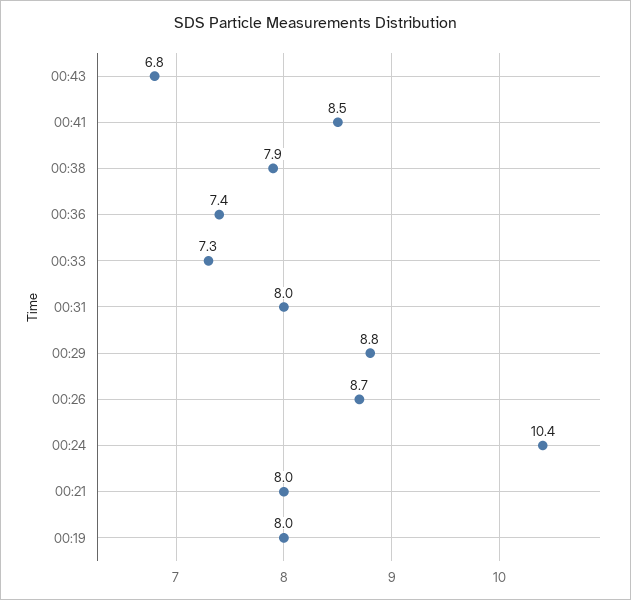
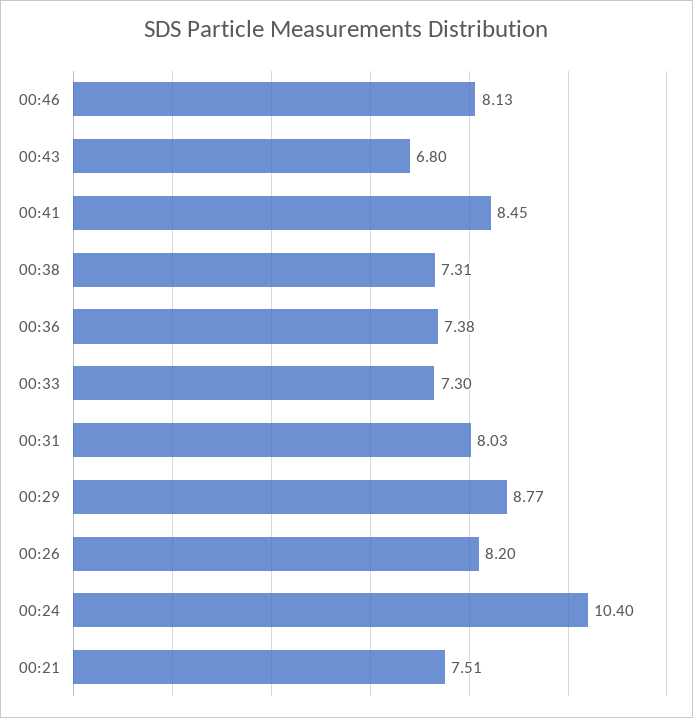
00:38: 7.9 -> 7.31
00:26: 8.7 -> 8.2
00:21: 8 -> 7.51
00:19: 8 -> none
00:46: none -> 8.13

